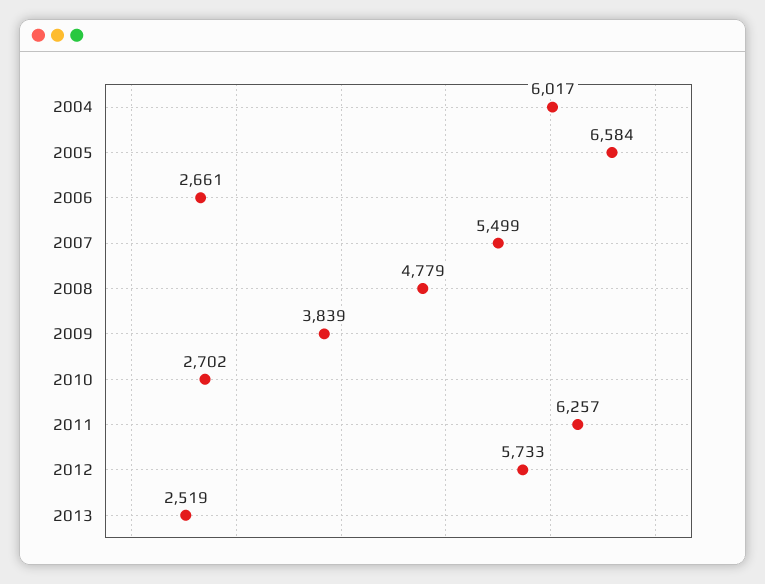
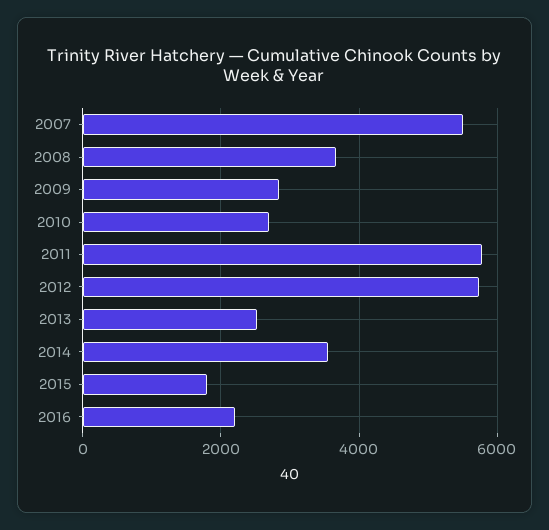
2004: 6017 -> none
2005: 6584 -> none
2006: 2661 -> none
2008: 4779 -> 3600
2009: 3839 -> 2800
2011: 6257 -> 5800
2014: none -> 3600
2015: none -> 1800
2016: none -> 2200

